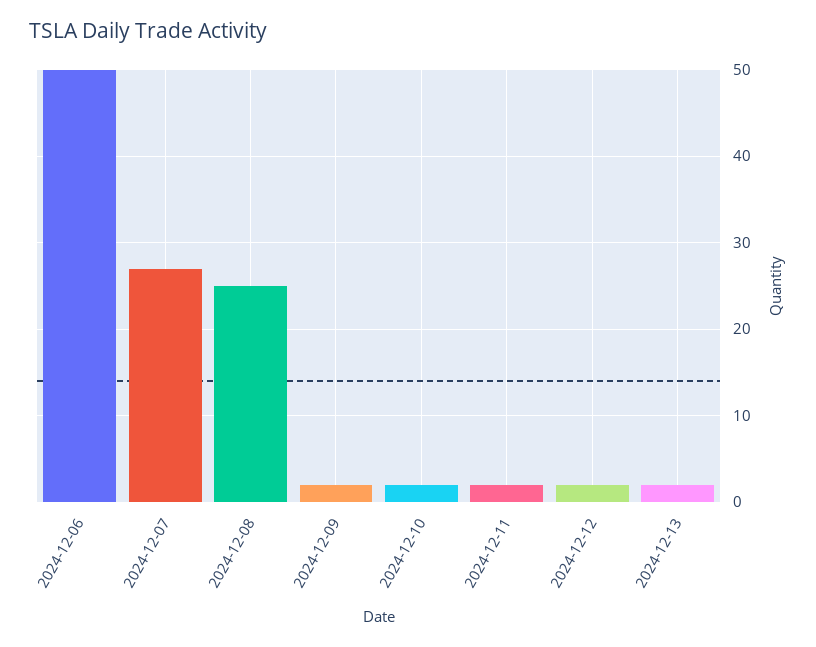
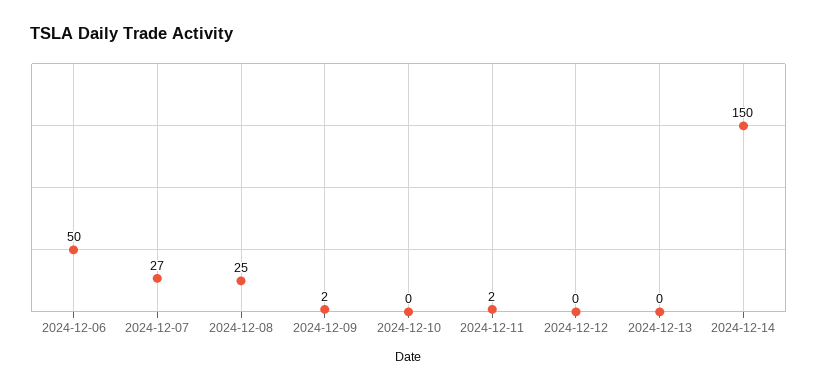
2024-12-10: 2 -> 0
2024-12-12: 2 -> 0
2024-12-13: 2 -> 0
2024-12-14: none -> 150

